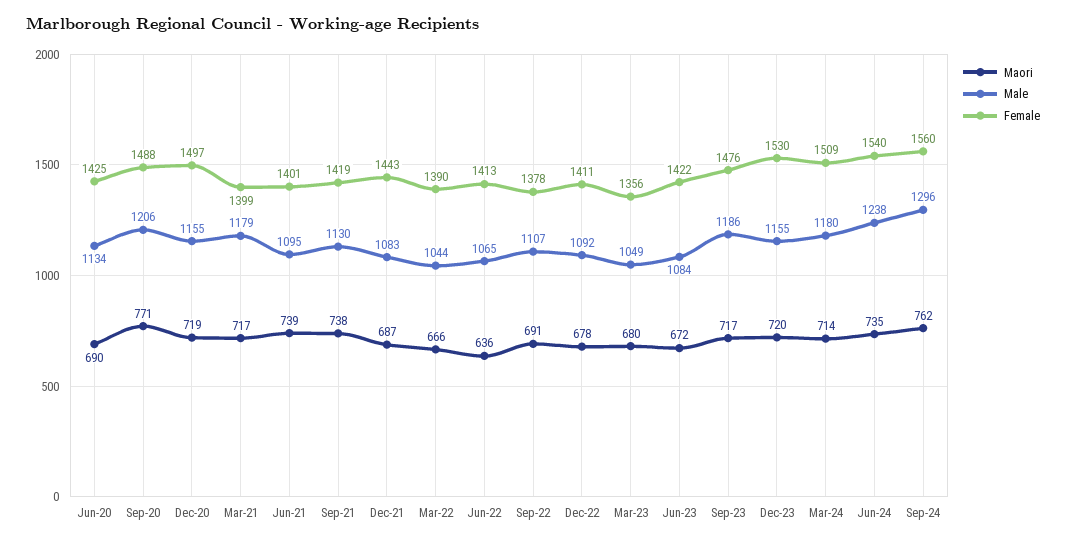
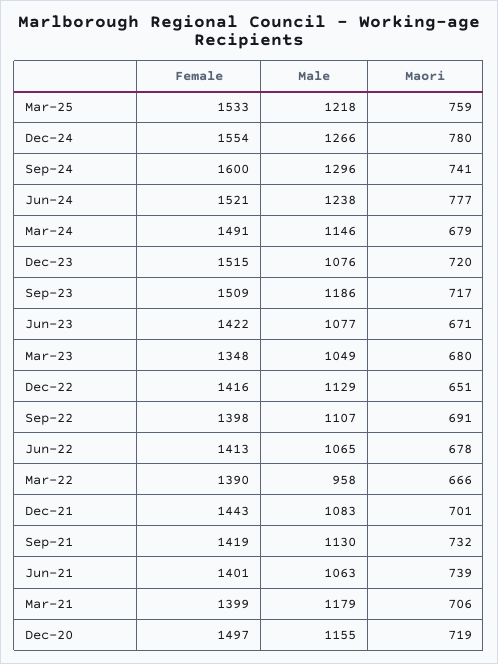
Maori, Jun-20: 690 -> none
Male, Jun-20: 1134 -> none
Female, Jun-20: 1425 -> none
Maori, Sep-20: 771 -> none
Male, Sep-20: 1206 -> none
Female, Sep-20: 1488 -> none
Maori, Mar-21: 717 -> 706
Male, Jun-21: 1095 -> 1063
Maori, Sep-21: 738 -> 732
Maori, Dec-21: 687 -> 701
Male, Mar-22: 1044 -> 958
Maori, Jun-22: 636 -> 678
Female, Sep-22: 1378 -> 1398
Maori, Dec-22: 678 -> 651
Male, Dec-22: 1092 -> 1129
Female, Dec-22: 1411 -> 1416
Female, Mar-23: 1356 -> 1348
Maori, Jun-23: 672 -> 671
Male, Jun-23: 1084 -> 1077
Female, Sep-23: 1476 -> 1509
Male, Dec-23: 1155 -> 1076
Female, Dec-23: 1530 -> 1515
Maori, Mar-24: 714 -> 679
Male, Mar-24: 1180 -> 1146
Female, Mar-24: 1509 -> 1491
Maori, Jun-24: 735 -> 777
Female, Jun-24: 1540 -> 1521
Maori, Sep-24: 762 -> 741
Female, Sep-24: 1560 -> 1600
Female, Mar-25: none -> 1533
Male, Mar-25: none -> 1218
Maori, Mar-25: none -> 759
Female, Dec-24: none -> 1554
Male, Dec-24: none -> 1266
Maori, Dec-24: none -> 780

